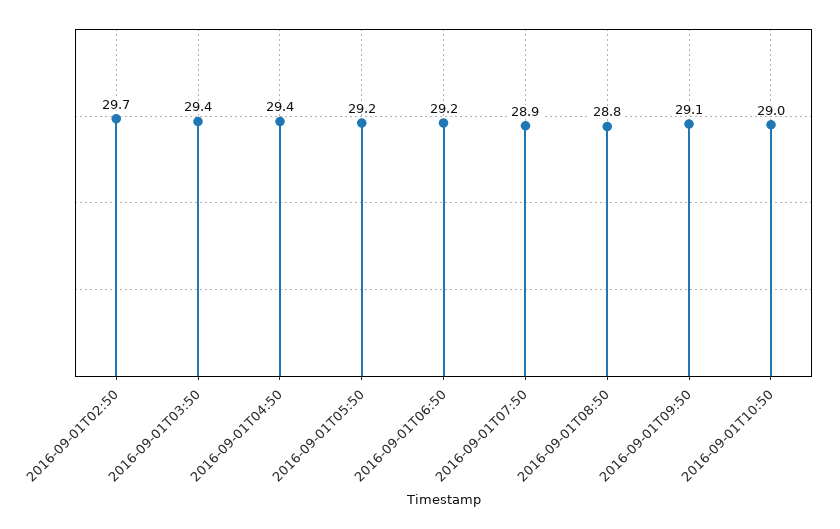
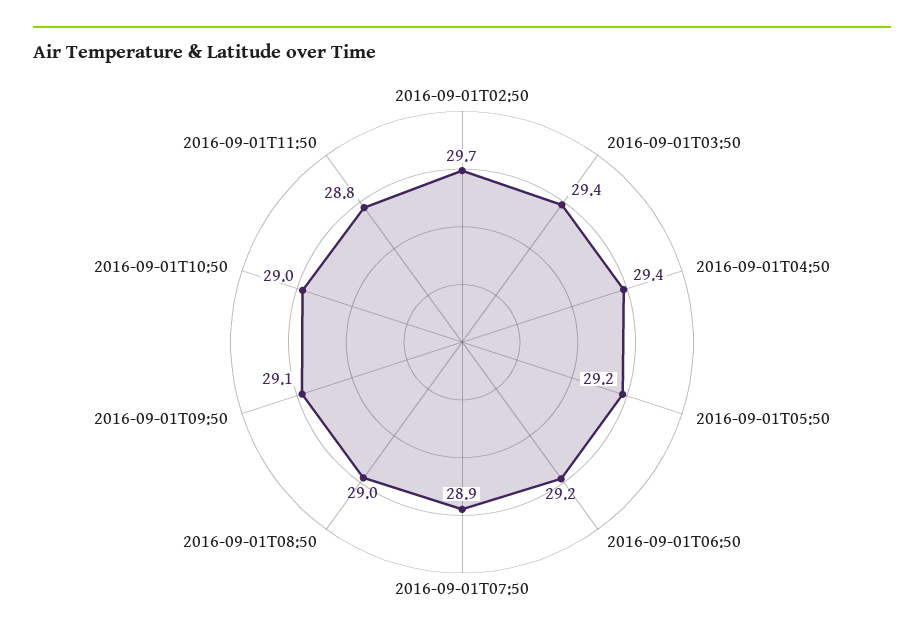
2016-09-01T08:50: 28.8 -> 29
2016-09-01T11:50: none -> 28.8

